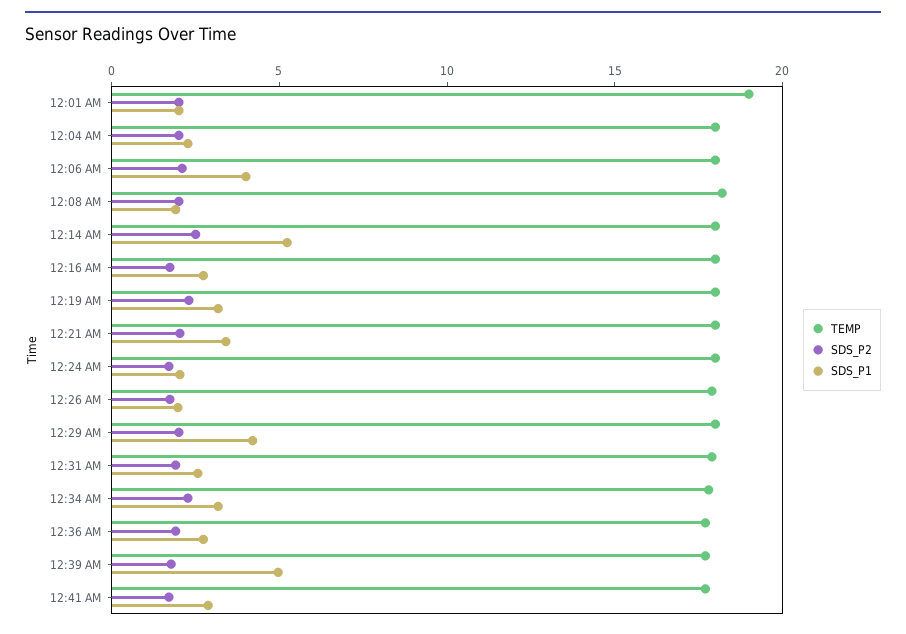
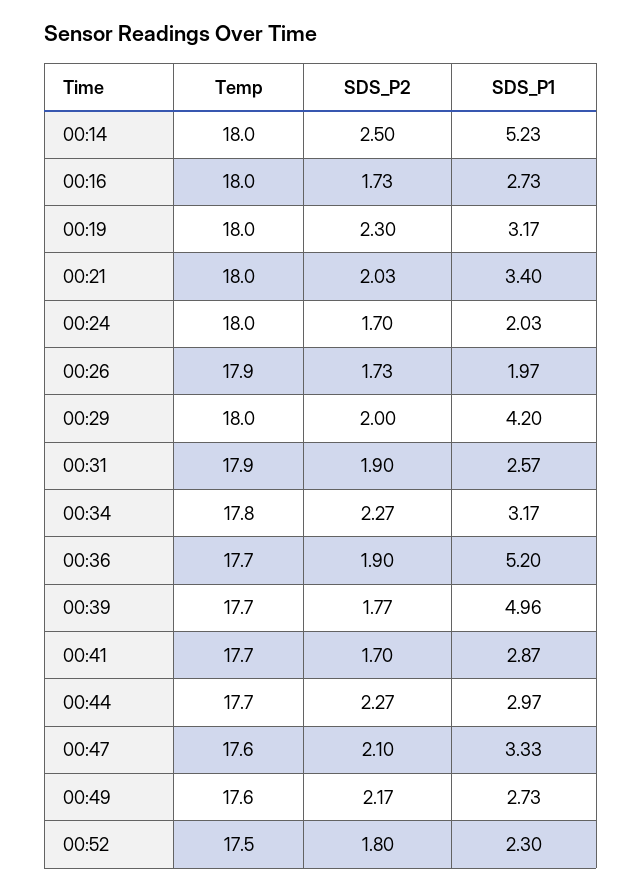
TEMP, 12:01 AM: 19 -> none
SDS_P2, 12:01 AM: 2 -> none
SDS_P1, 12:01 AM: 2 -> none
TEMP, 12:04 AM: 18 -> none
SDS_P2, 12:04 AM: 2 -> none
SDS_P1, 12:04 AM: 2 -> none
TEMP, 12:06 AM: 18 -> none
SDS_P2, 12:06 AM: 2 -> none
SDS_P1, 12:06 AM: 4 -> none
TEMP, 12:08 AM: 18 -> none
SDS_P2, 12:08 AM: 2 -> none
SDS_P1, 12:08 AM: 2 -> none
SDS_P1, 12:36 AM: 3 -> 5.2
TEMP, 00:44: none -> 17.7
SDS_P2, 00:44: none -> 2.27
SDS_P1, 00:44: none -> 2.97
TEMP, 00:47: none -> 17.6
SDS_P2, 00:47: none -> 2.1
SDS_P1, 00:47: none -> 3.33
TEMP, 00:49: none -> 17.6
SDS_P2, 00:49: none -> 2.17
SDS_P1, 00:49: none -> 2.73
TEMP, 00:52: none -> 17.5
SDS_P2, 00:52: none -> 1.8
SDS_P1, 00:52: none -> 2.3

